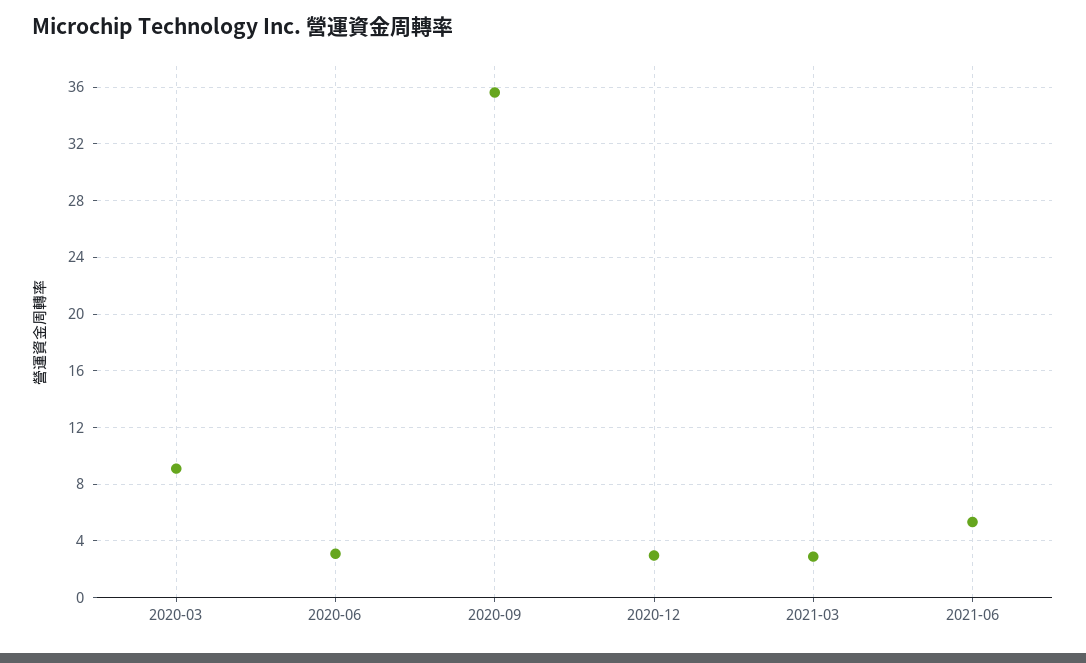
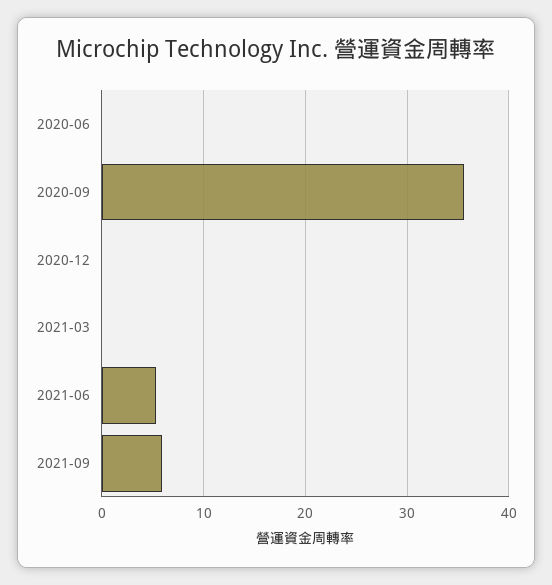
2020-03: 9 -> none
2020-06: 3 -> 0
2020-12: 3 -> 0
2021-03: 3 -> 0
2021-09: none -> 6

